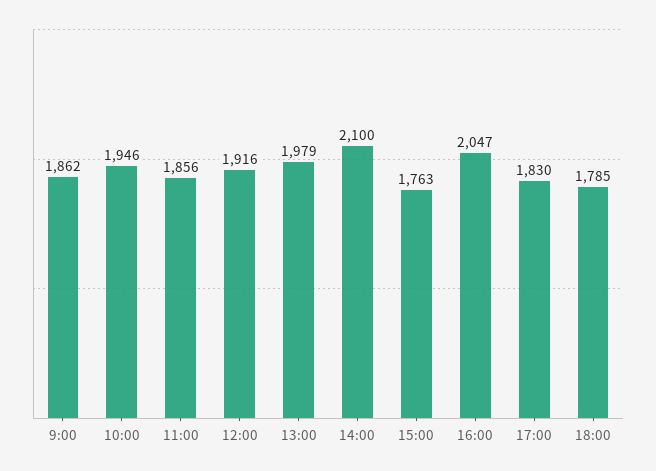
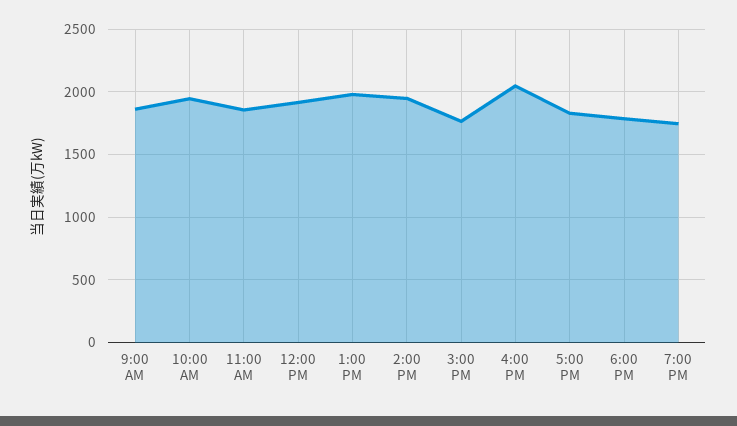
14:00: 2100 -> 1950
7:00 PM: none -> 1750

